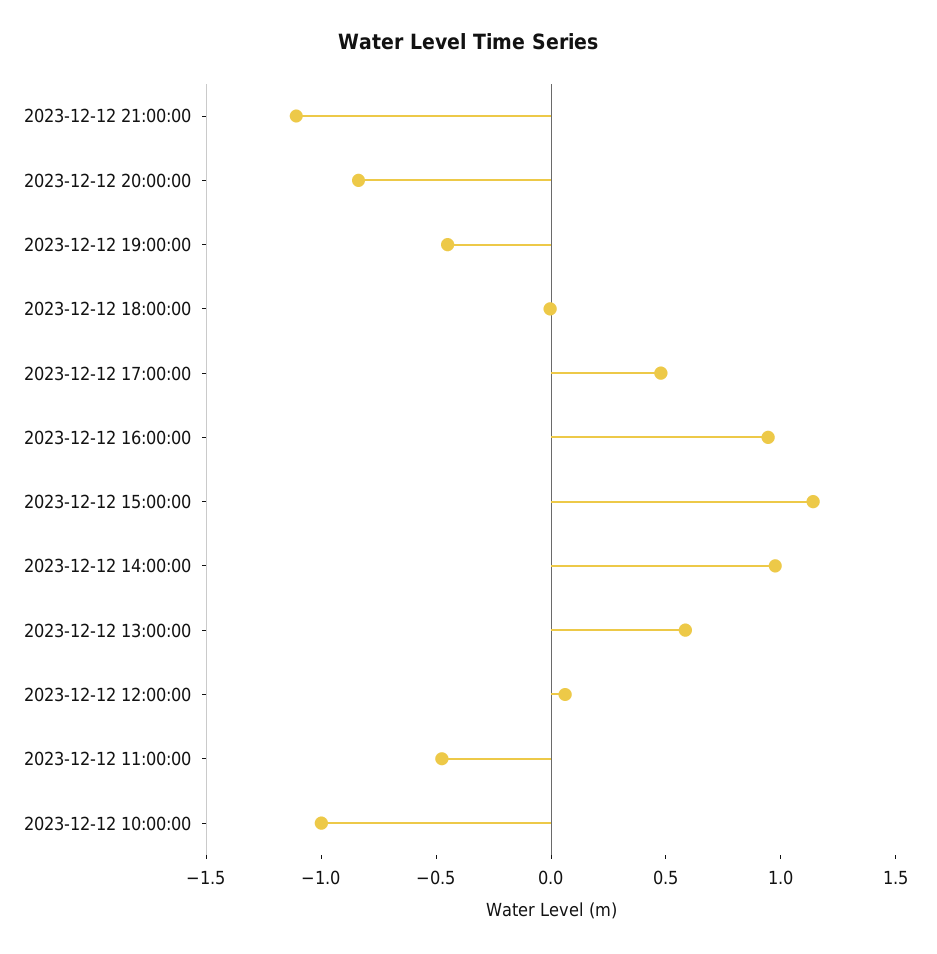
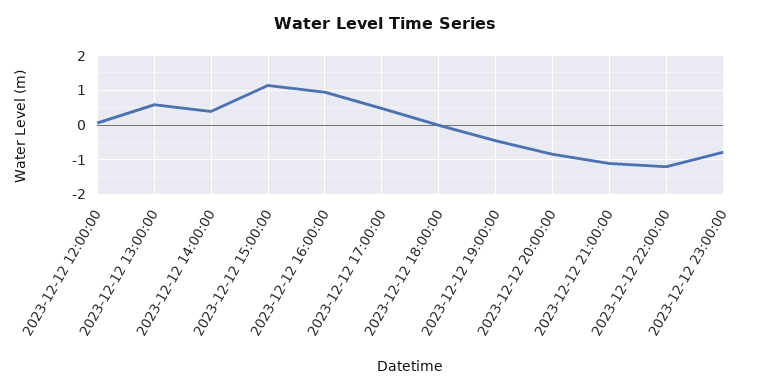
2023-12-12 14:00:00: 1 -> 0.4
2023-12-12 11:00:00: -0.5 -> none
2023-12-12 10:00:00: -1 -> none
2023-12-12 22:00:00: none -> -1.2
2023-12-12 23:00:00: none -> -0.8

